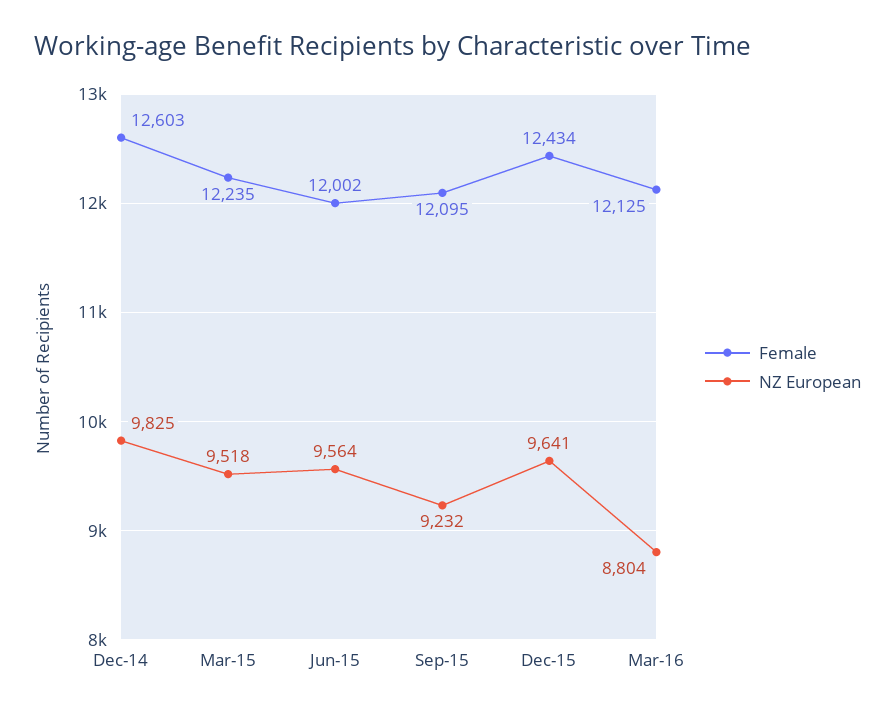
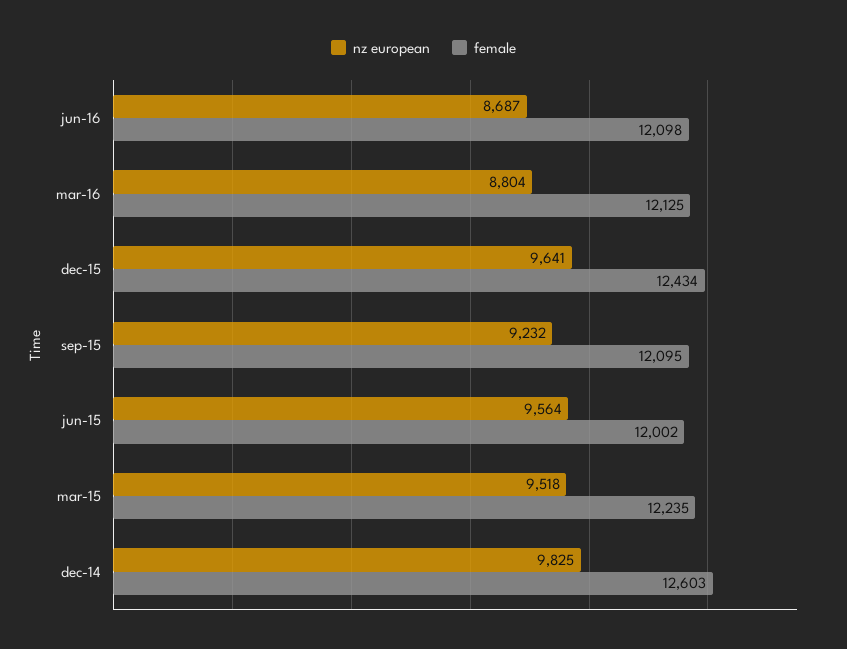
NZ European, jun-16: none -> 8687
Female, jun-16: none -> 12098

